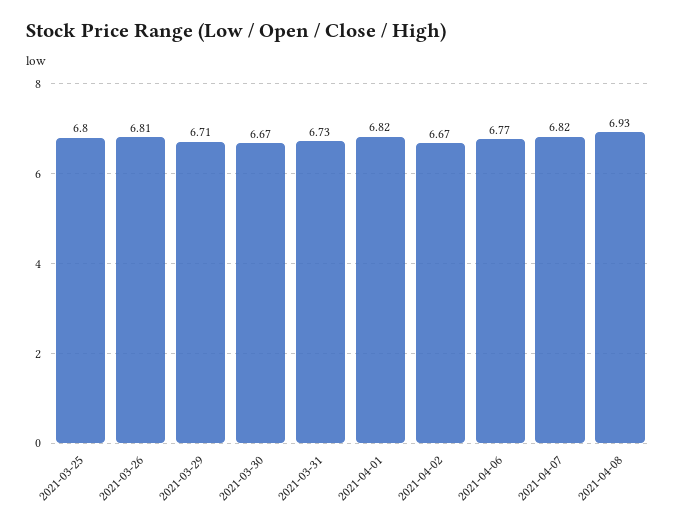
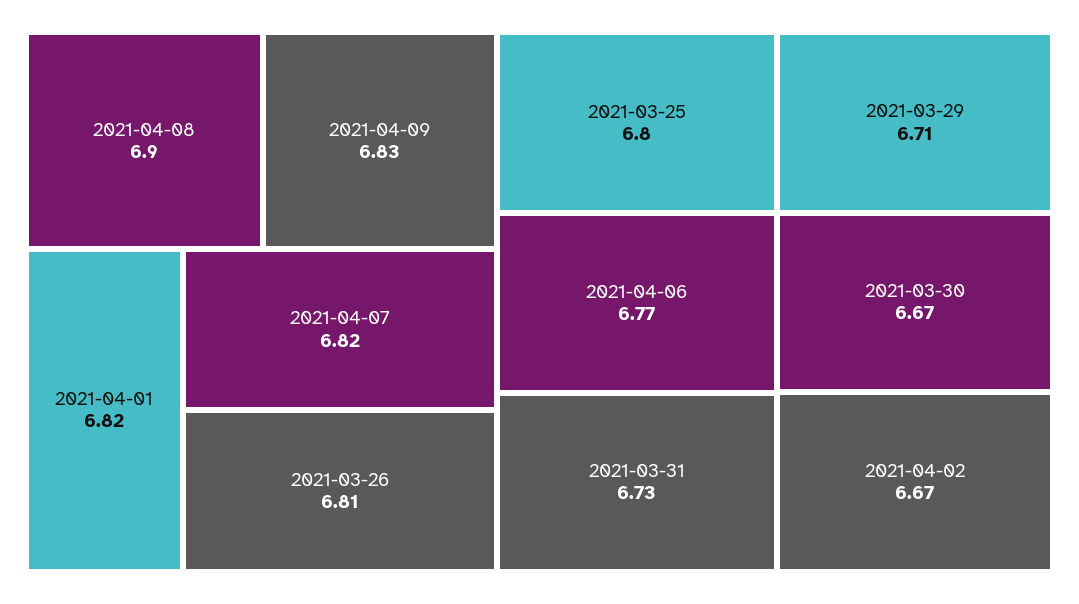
2021-04-08: 6.93 -> 6.9
2021-04-09: none -> 6.83

